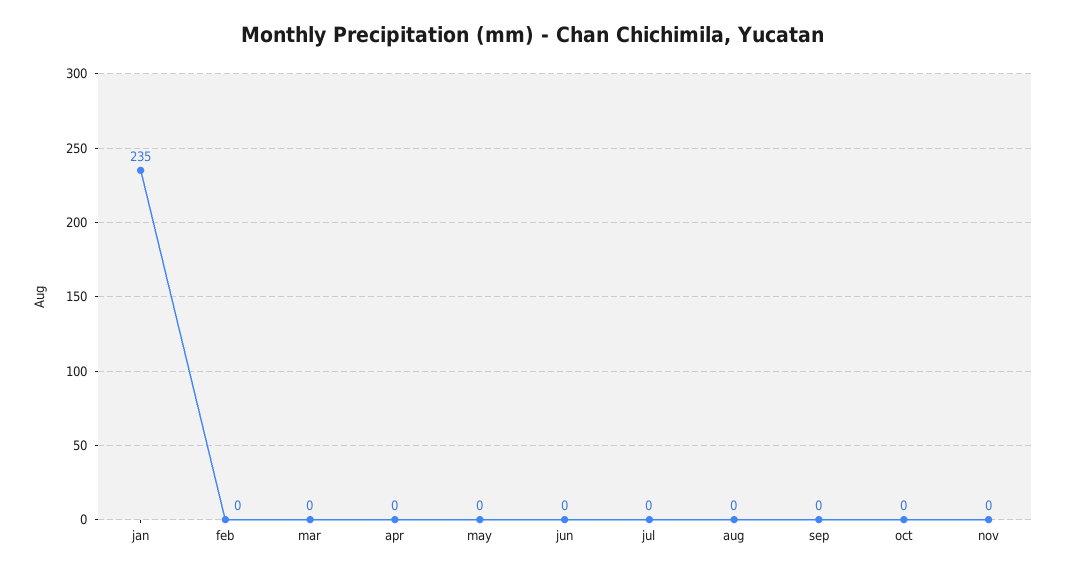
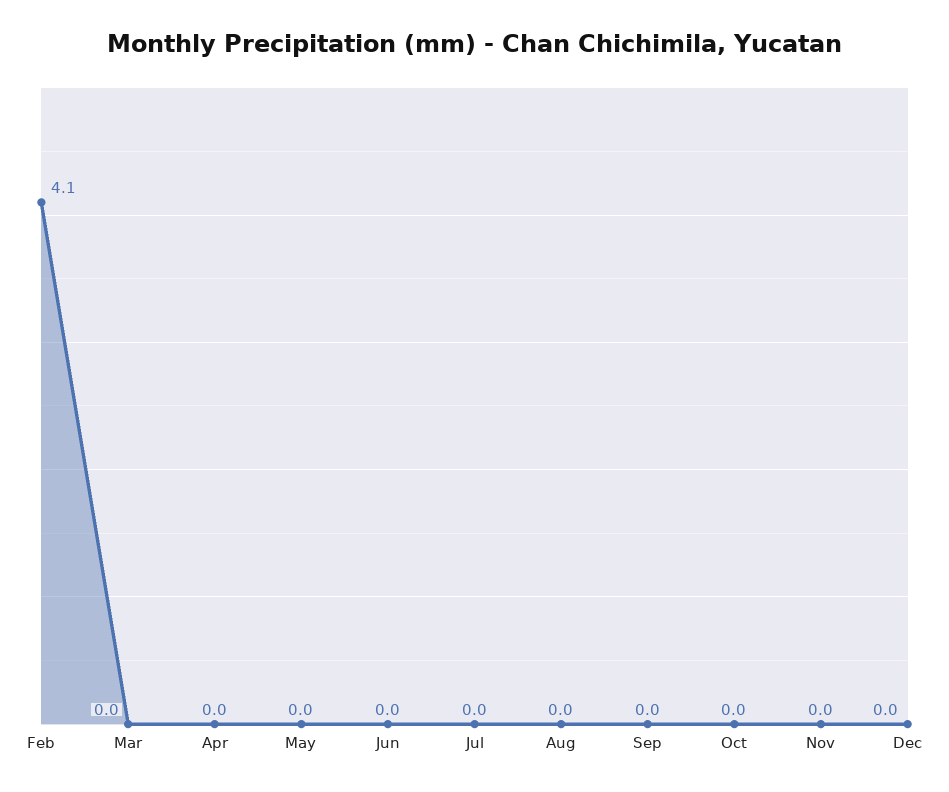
jan: 235 -> none
feb: 0 -> 4.1
Dec: none -> 0

